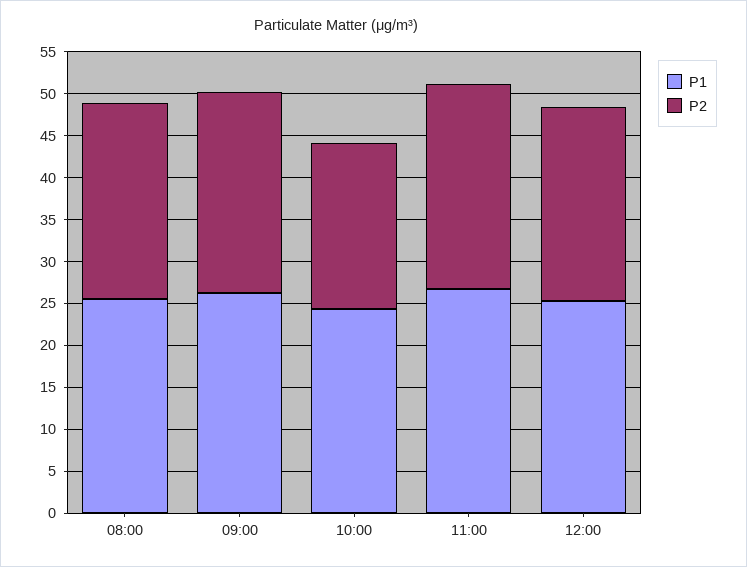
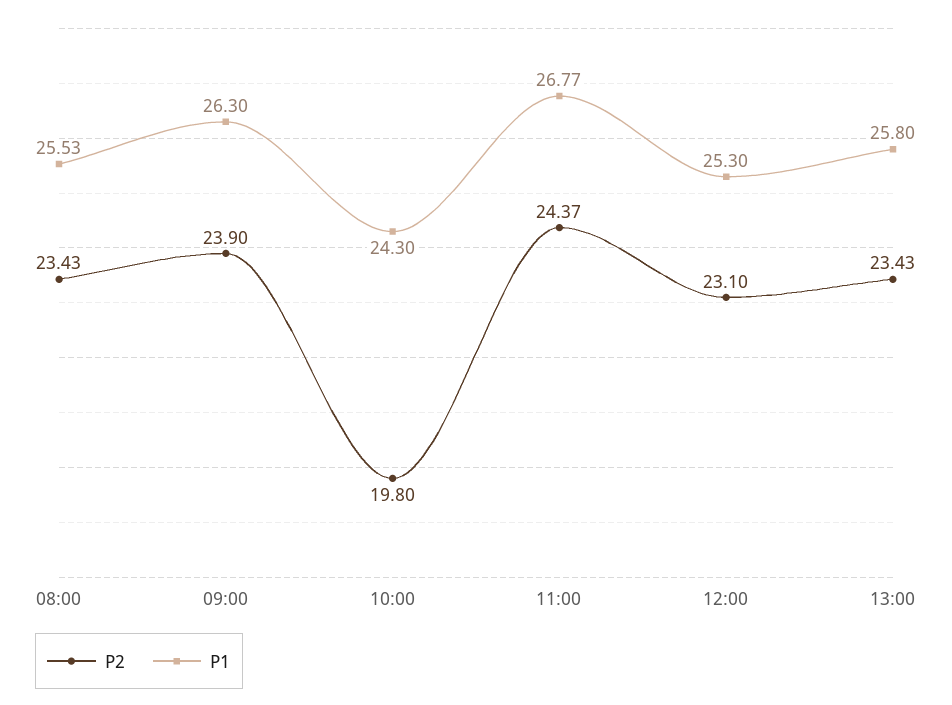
P2, 13:00: none -> 23.43
P1, 13:00: none -> 25.8

